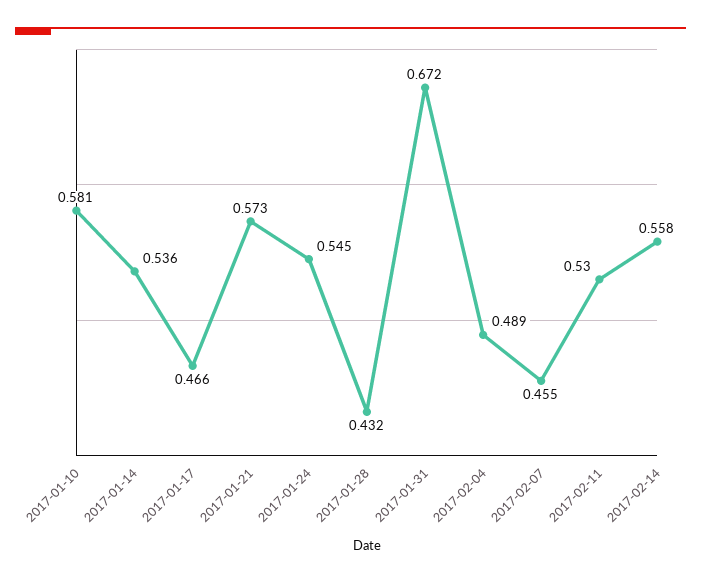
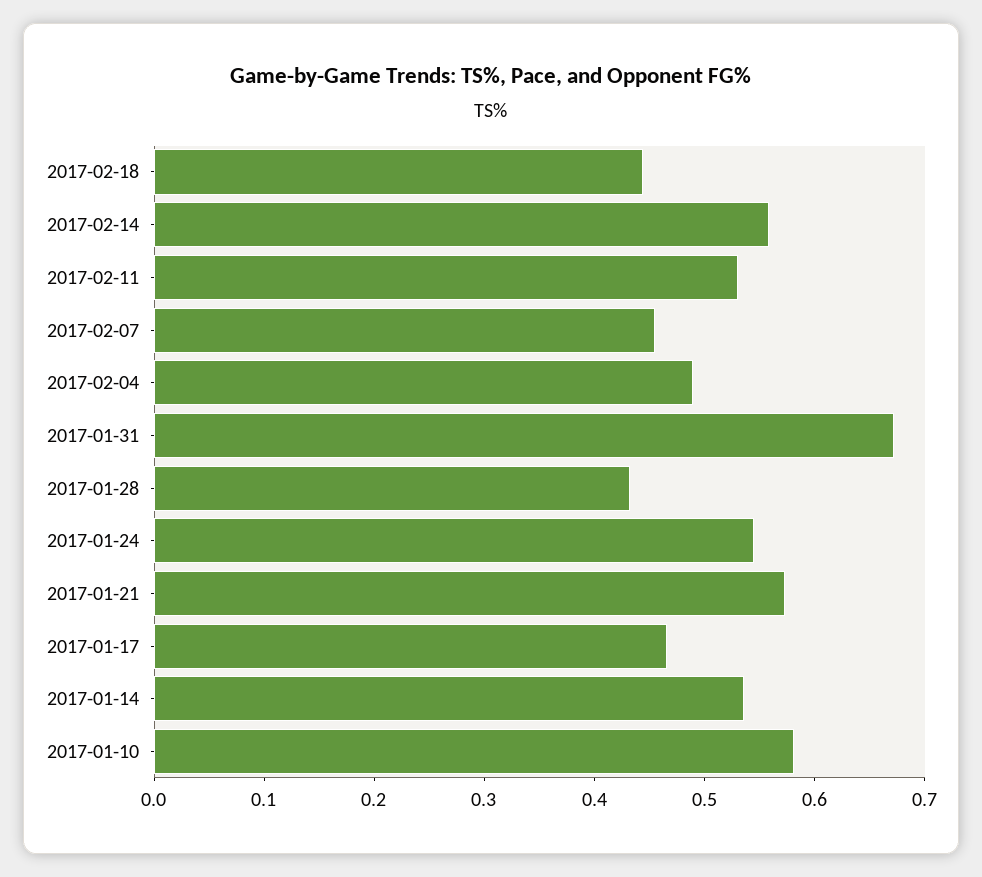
2017-02-18: none -> 0.44

